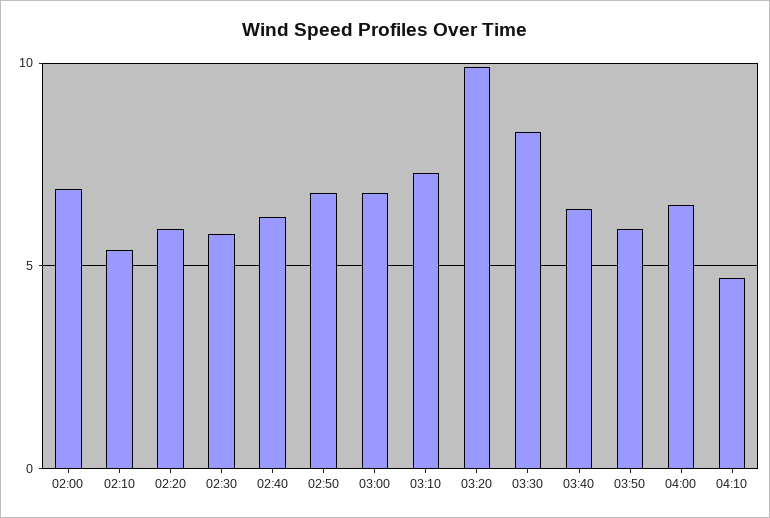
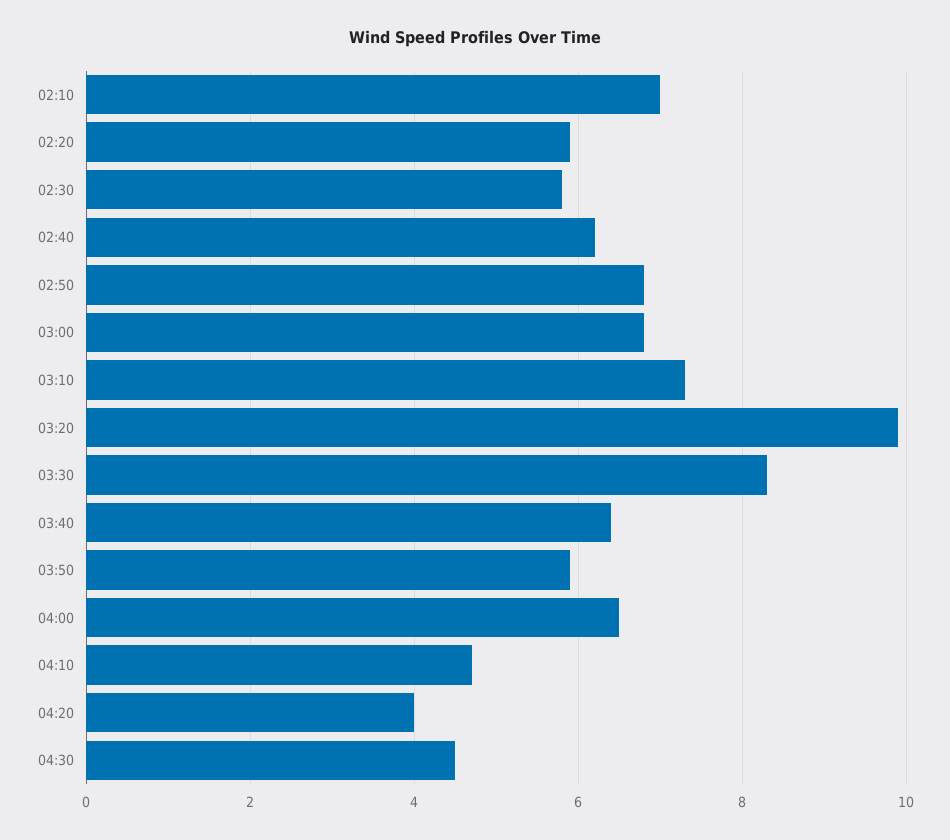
02:00: 7 -> none
02:10: 5.5 -> 7
04:20: none -> 4
04:30: none -> 4.5

